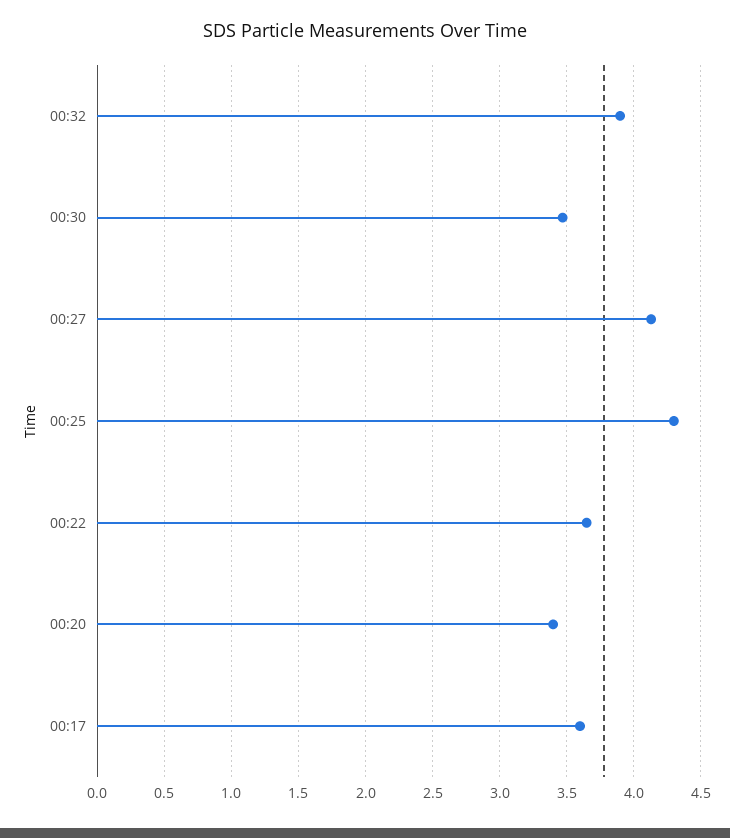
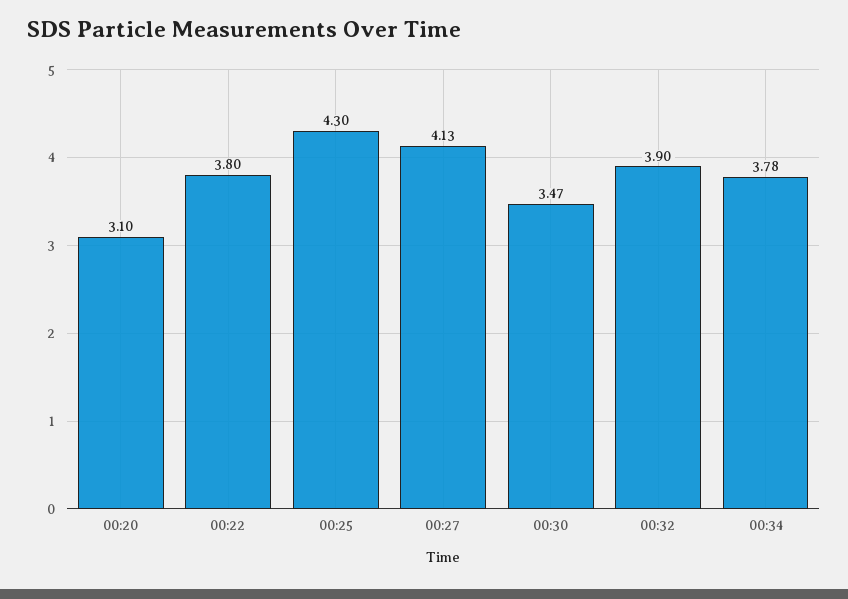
00:22: 3.65 -> 3.8
00:20: 3.4 -> 3.1
00:17: 3.6 -> none
00:34: none -> 3.78

